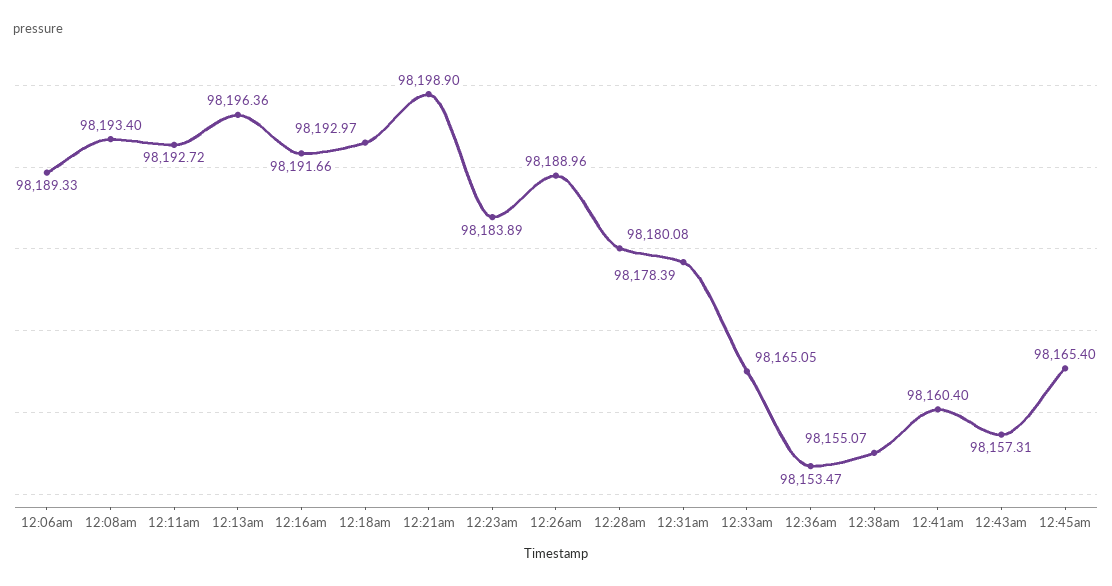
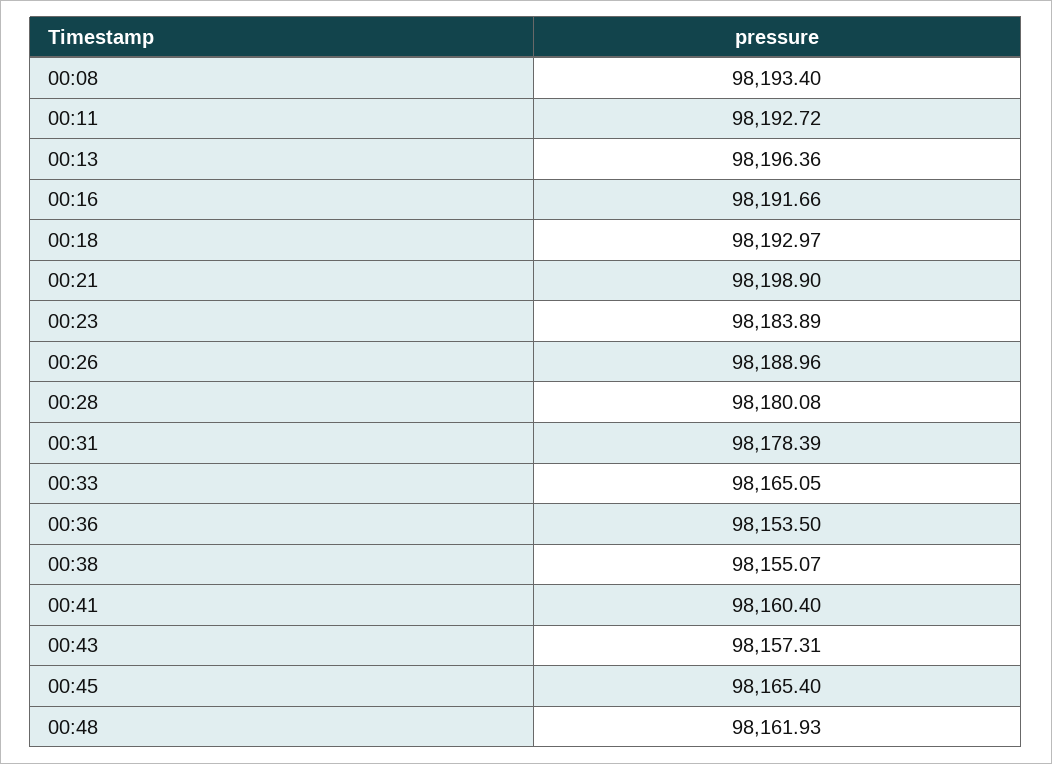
12:06am: 98189.33 -> none
12:36am: 98153.47 -> 98153.5
00:48: none -> 98161.93

